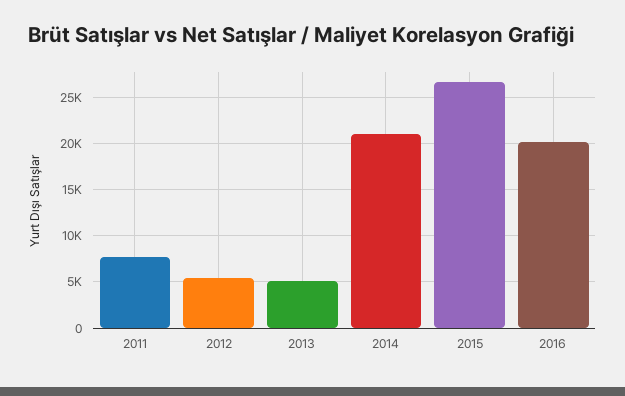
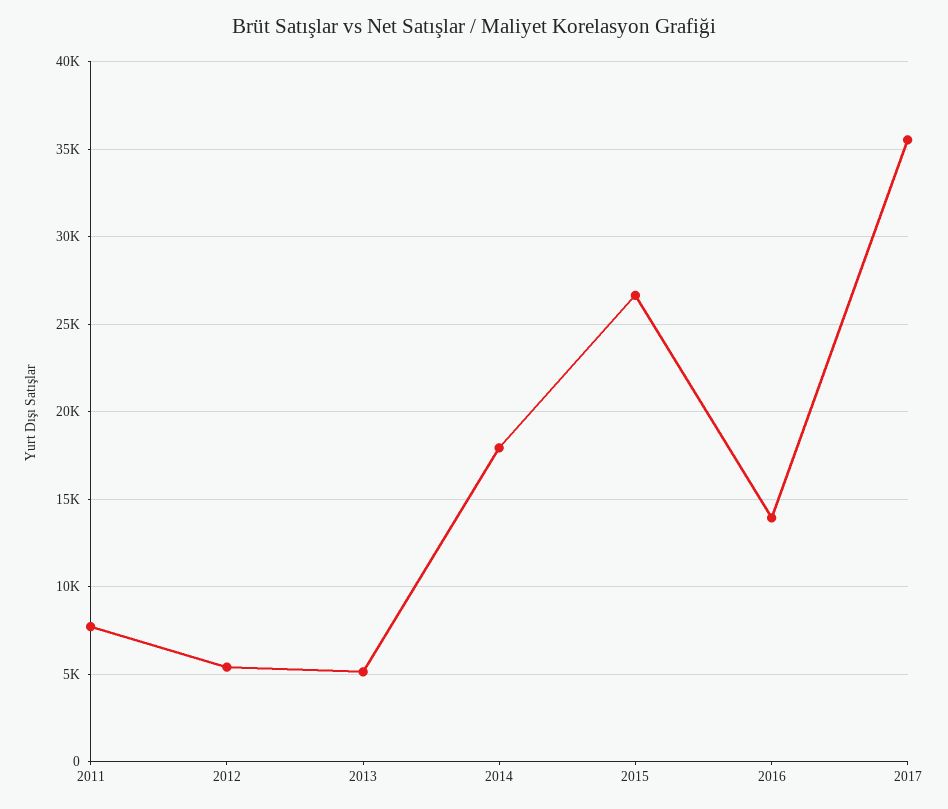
2014: 21000 -> 18000
2016: 20000 -> 14000
2017: none -> 35500

